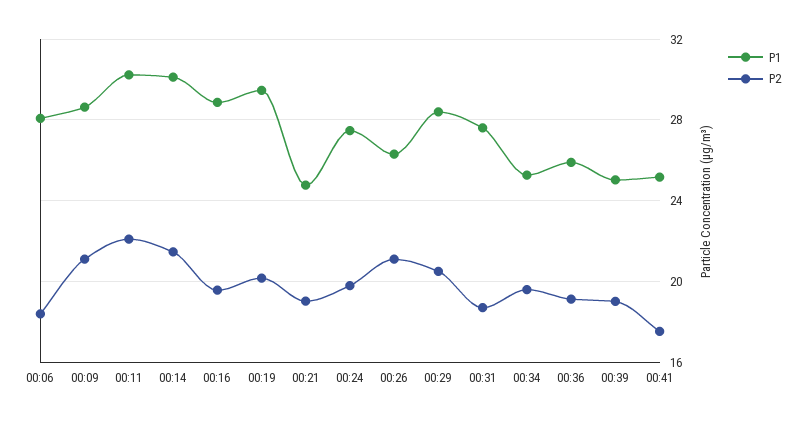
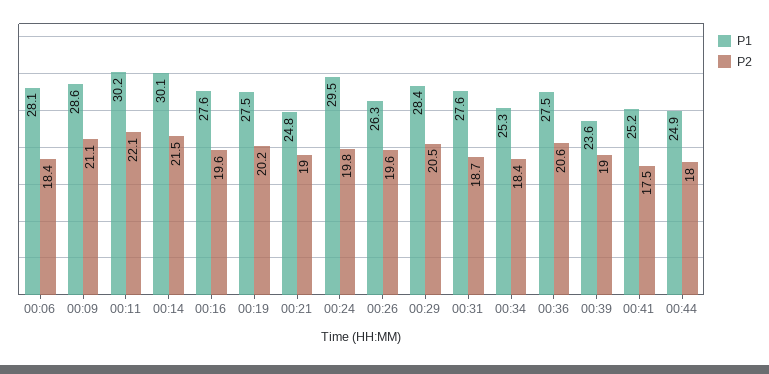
P1, 00:16: 29 -> 27.6
P1, 00:19: 29.5 -> 27.5
P1, 00:24: 27.5 -> 29.5
P2, 00:26: 21 -> 19.6
P2, 00:34: 19.5 -> 18.4
P1, 00:36: 26 -> 27.5
P2, 00:36: 19 -> 20.6
P1, 00:39: 25 -> 23.6
P1, 00:44: none -> 24.9
P2, 00:44: none -> 18

